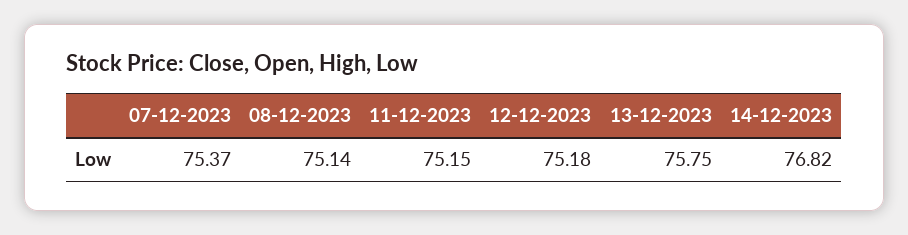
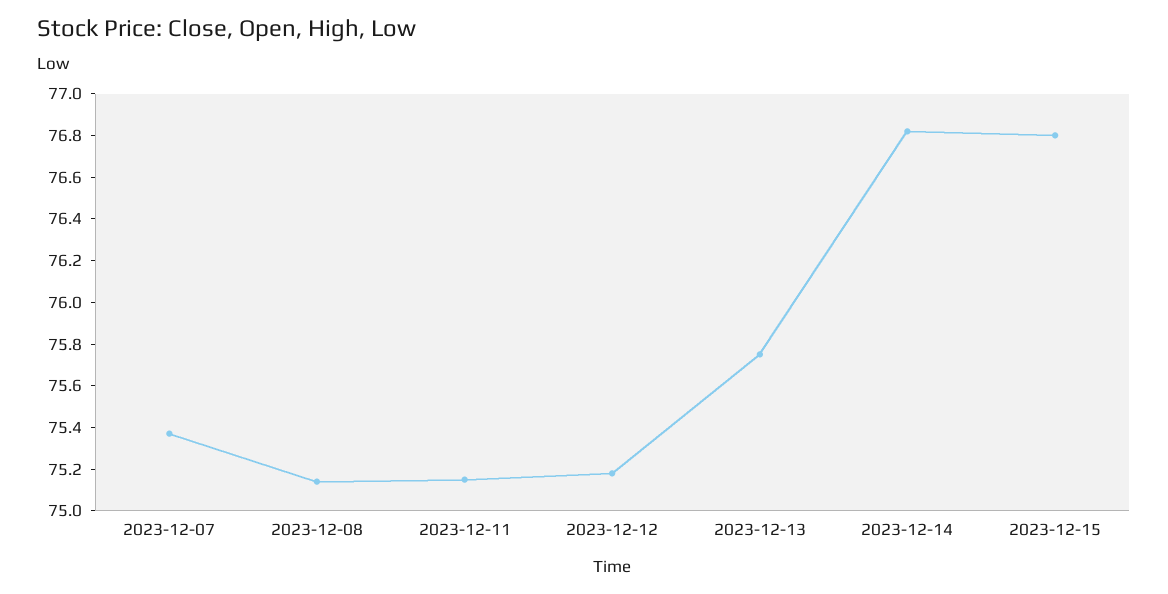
2023-12-15: none -> 76.8

